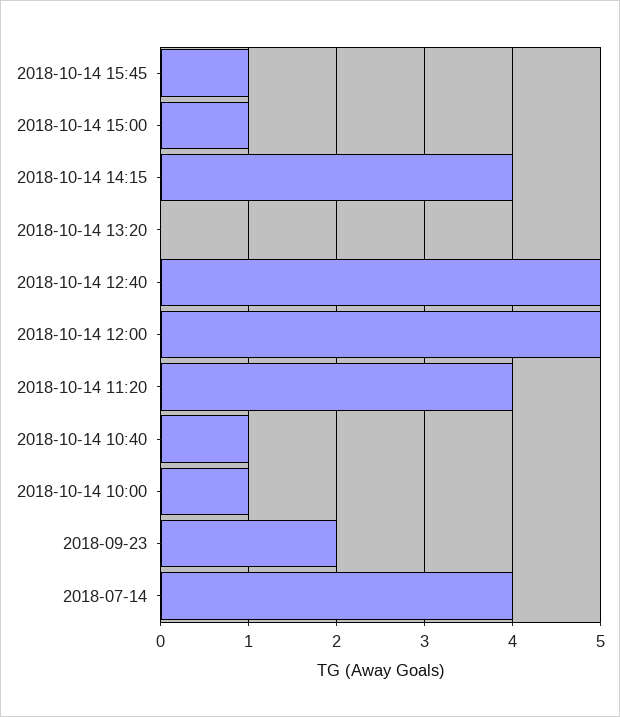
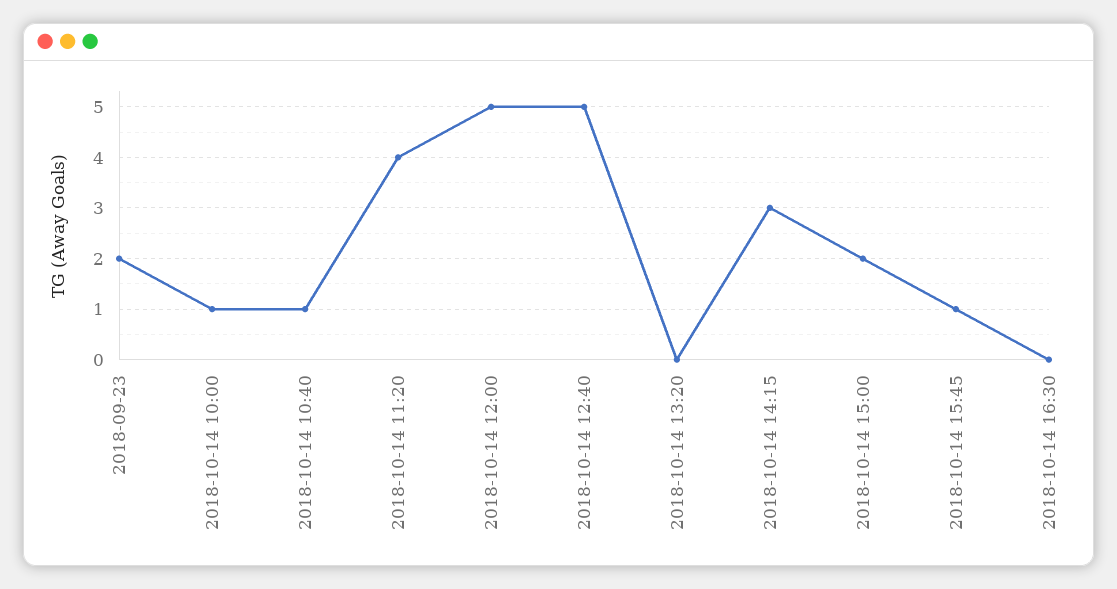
2018-10-14 15:00: 1 -> 2
2018-10-14 14:15: 4 -> 3
2018-07-14: 4 -> none
2018-10-14 16:30: none -> 0

